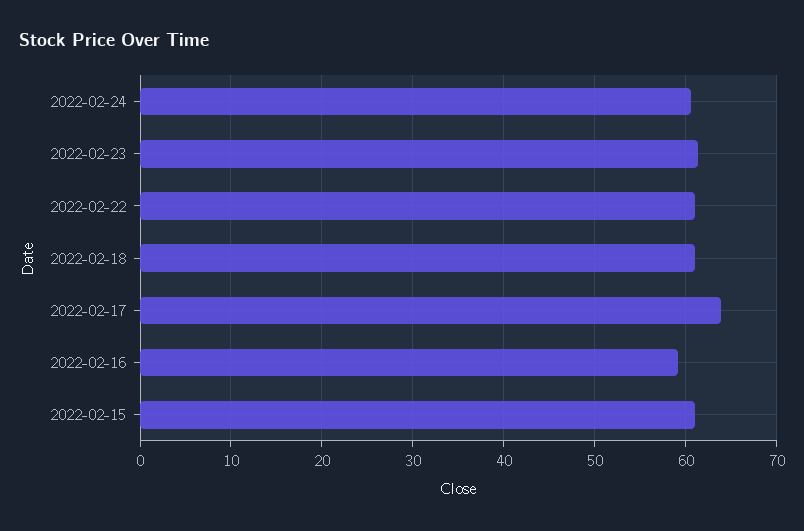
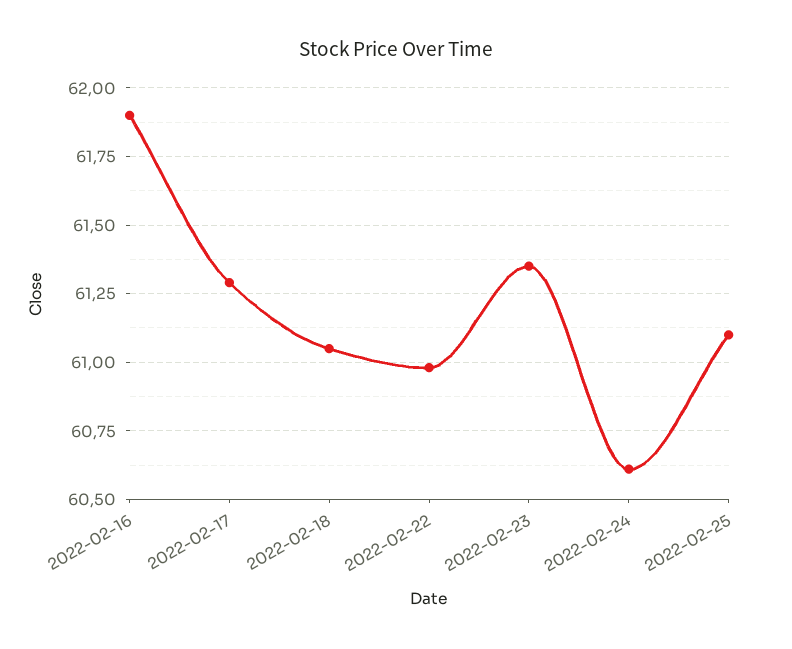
2022-02-17: 64 -> 61.3
2022-02-16: 59 -> 61.9
2022-02-15: 61 -> none
2022-02-25: none -> 61.1

